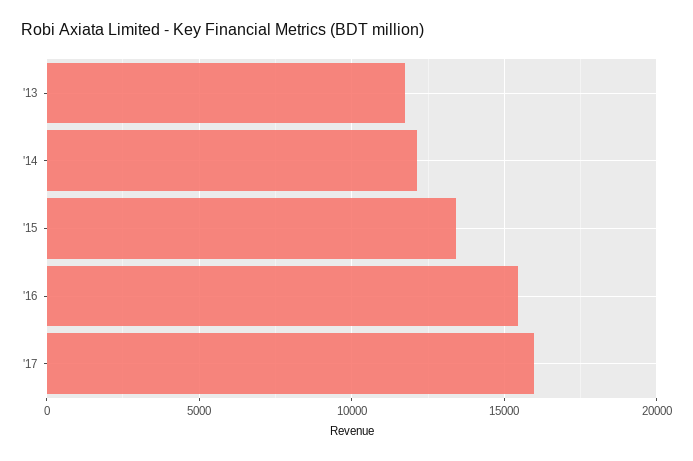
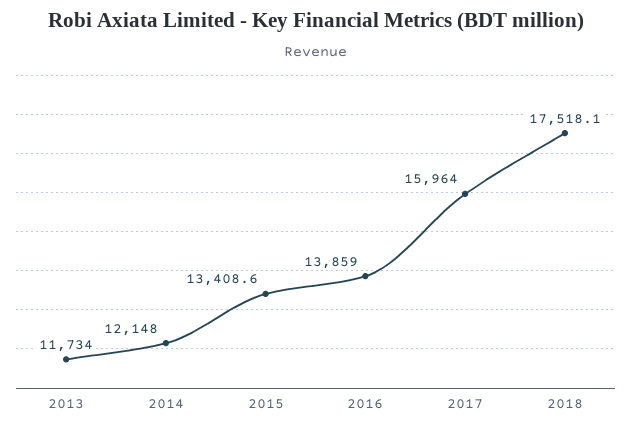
'16: 15500 -> 13859
2018: none -> 17518.1

